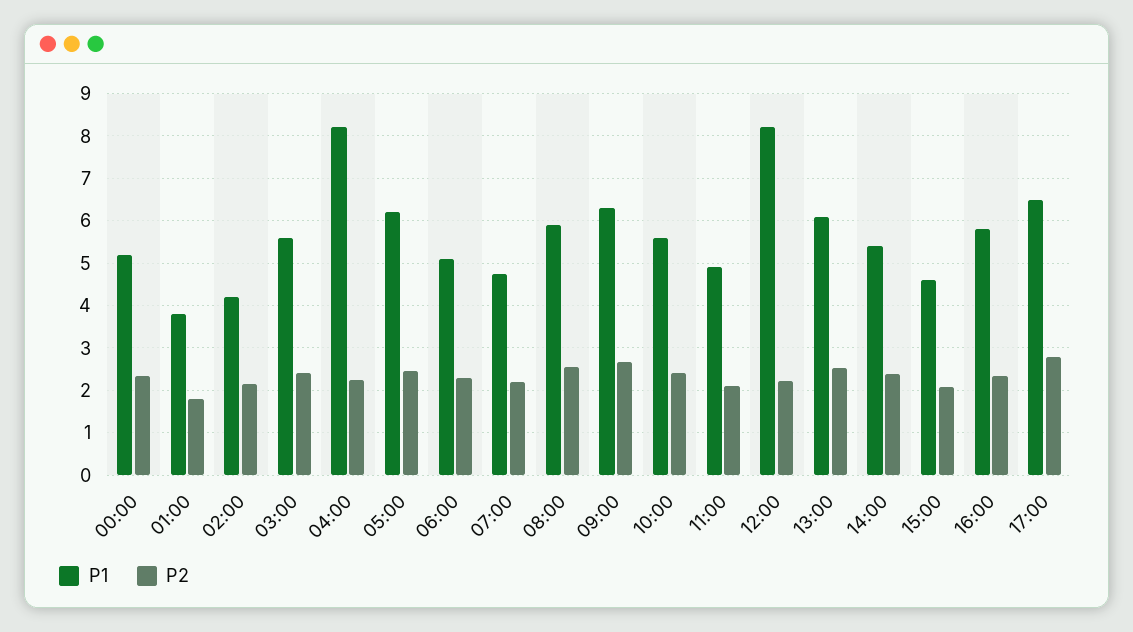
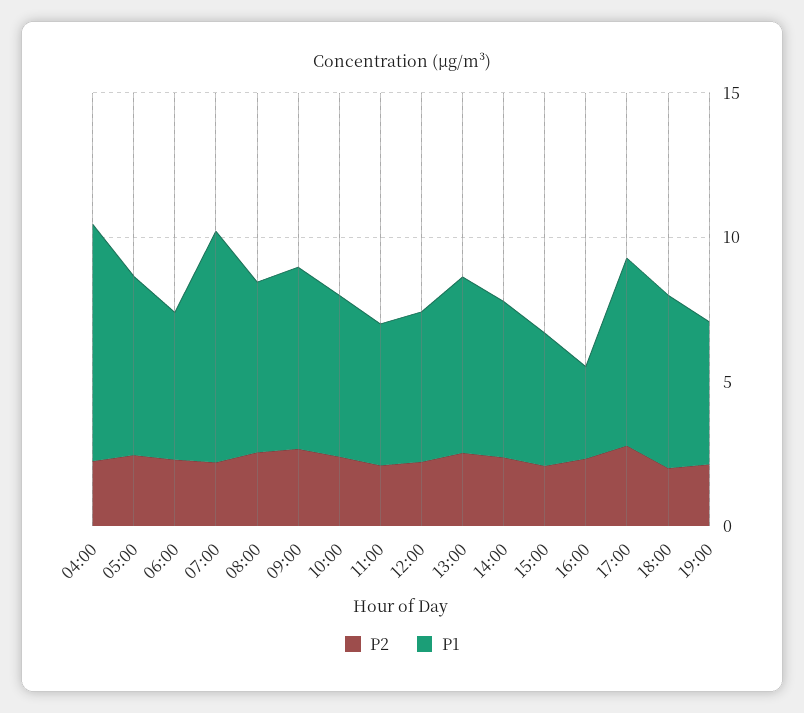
P1, 00:00: 5.2 -> none
P2, 00:00: 2.4 -> none
P1, 01:00: 3.8 -> none
P2, 01:00: 1.8 -> none
P1, 02:00: 4.2 -> none
P2, 02:00: 2.2 -> none
P1, 03:00: 5.6 -> none
P2, 03:00: 2.4 -> none
P1, 07:00: 4.8 -> 8
P1, 12:00: 8.2 -> 5
P1, 16:00: 5.8 -> 3
P2, 18:00: none -> 2
P1, 18:00: none -> 6
P2, 19:00: none -> 2
P1, 19:00: none -> 5

